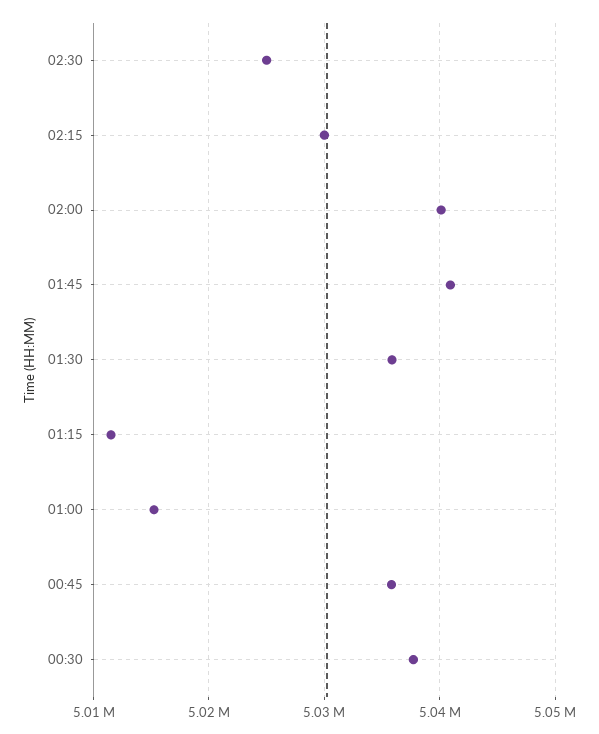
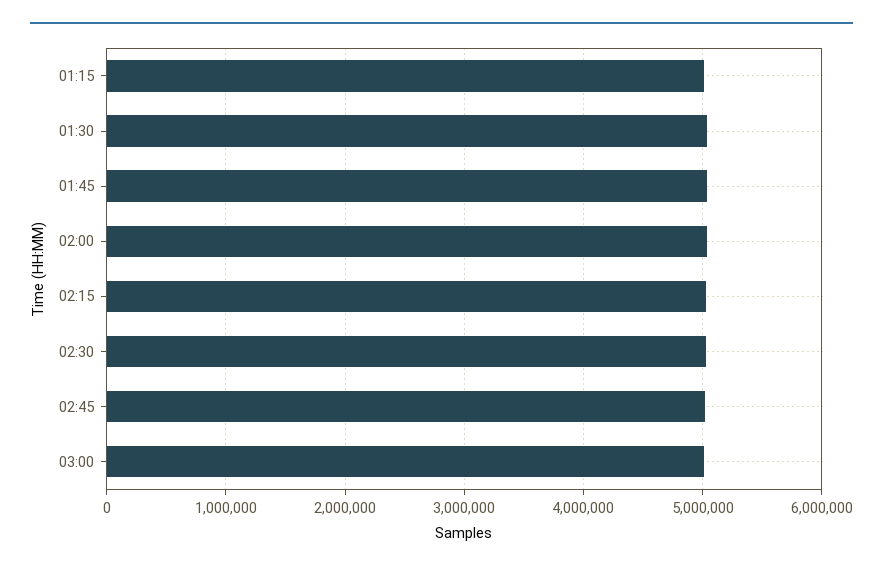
01:00: 5015000 -> none
00:45: 5036000 -> none
00:30: 5038000 -> none
02:45: none -> 5000000
03:00: none -> 5000000

